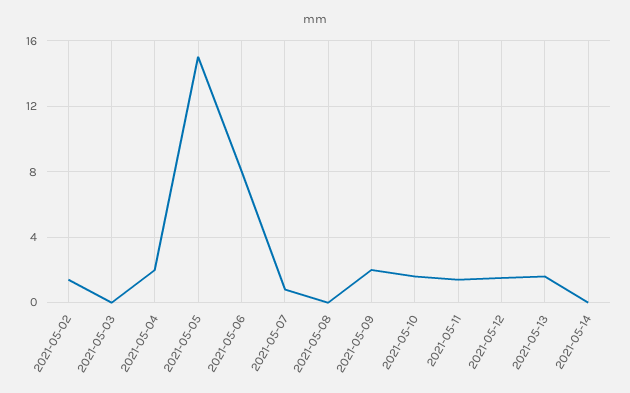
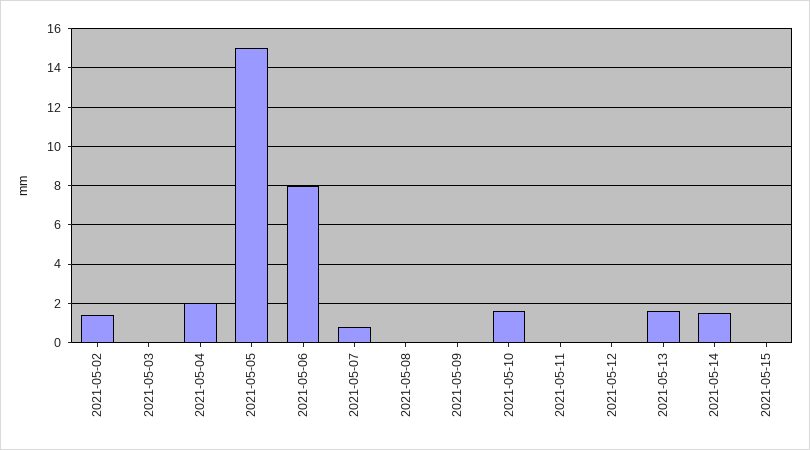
2021-05-09: 2 -> 0
2021-05-11: 1.5 -> 0
2021-05-12: 1.5 -> 0
2021-05-14: 0 -> 1.5
2021-05-15: none -> 0

